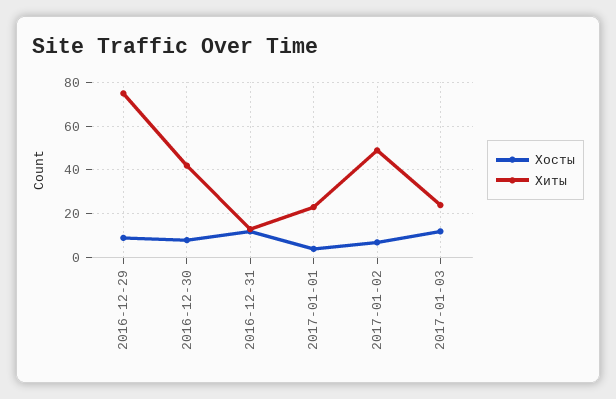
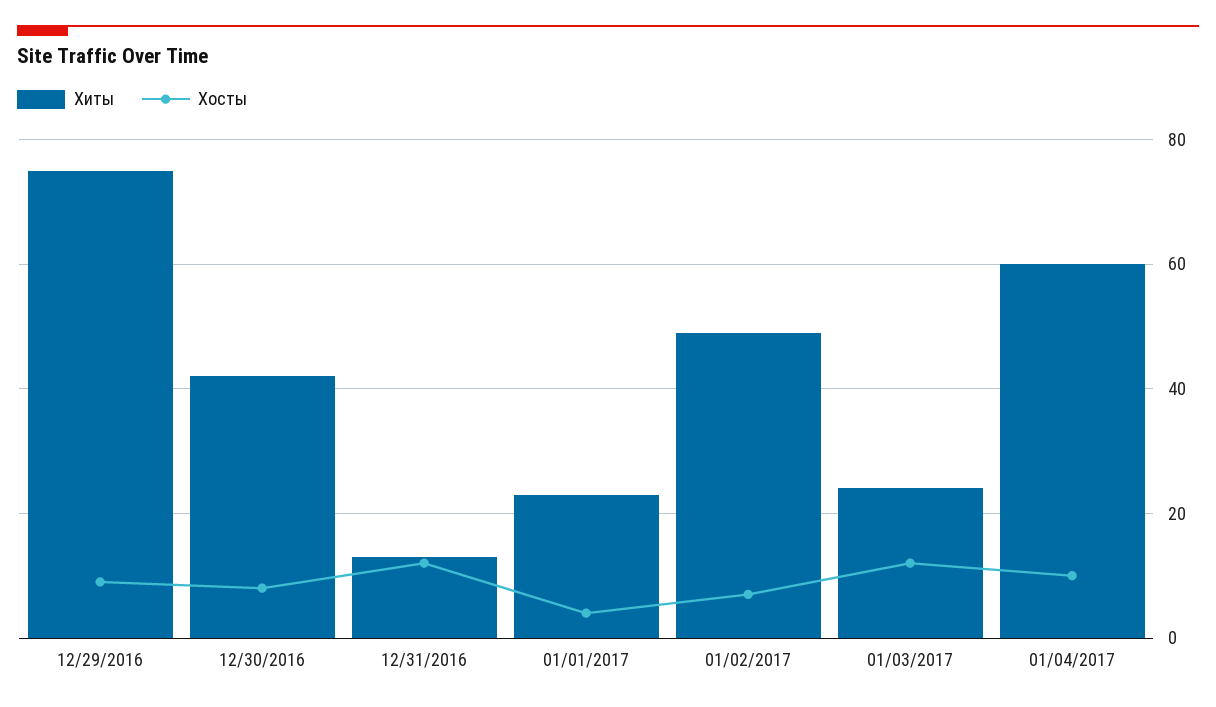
Хиты, 01/04/2017: none -> 60
Хосты, 01/04/2017: none -> 10

